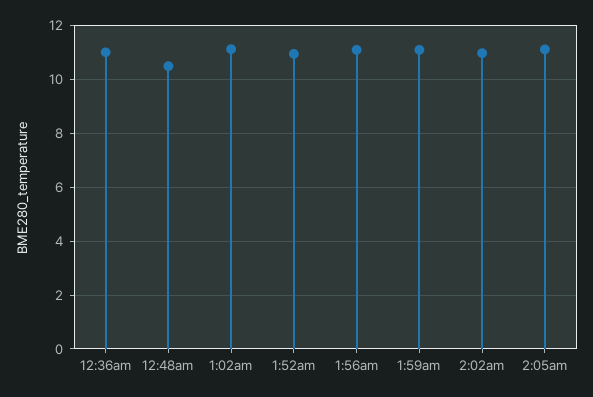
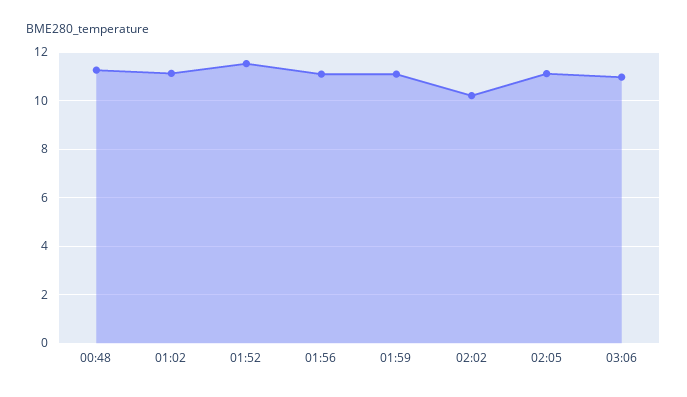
12:36am: 11 -> none
12:48am: 10.5 -> 11.25
1:52am: 11 -> 11.5
2:02am: 11 -> 10.25
03:06: none -> 11

